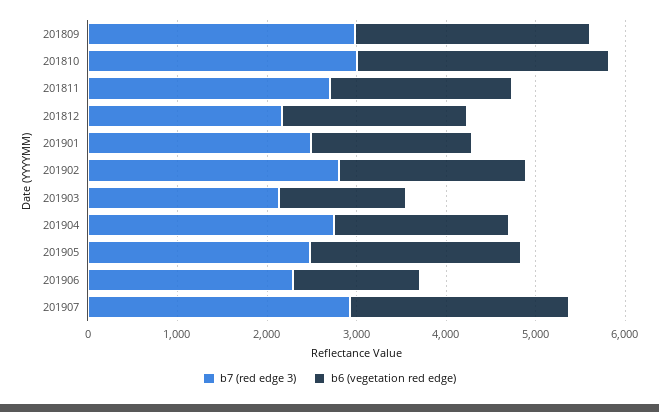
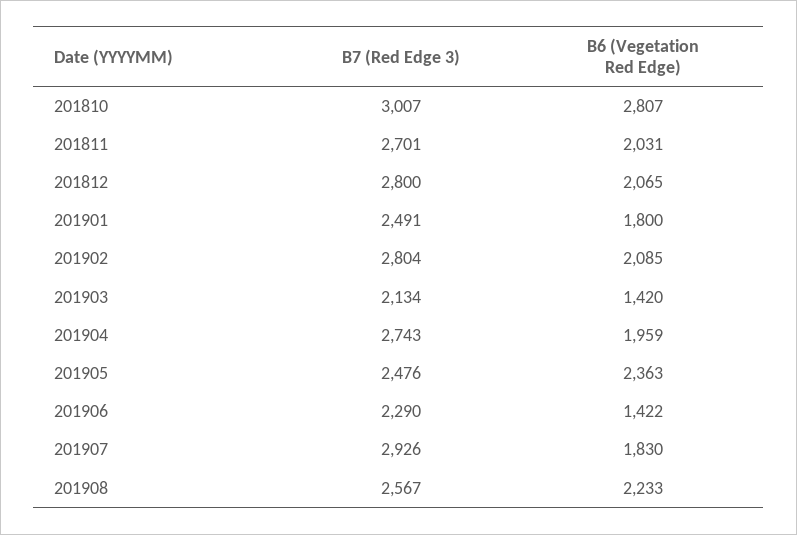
b7 (red edge 3), 201809: 3000 -> none
b6 (vegetation red edge), 201809: 2600 -> none
b7 (red edge 3), 201812: 2200 -> 2800
b6 (vegetation red edge), 201907: 2400 -> 1830
b7 (red edge 3), 201908: none -> 2567
b6 (vegetation red edge), 201908: none -> 2233

